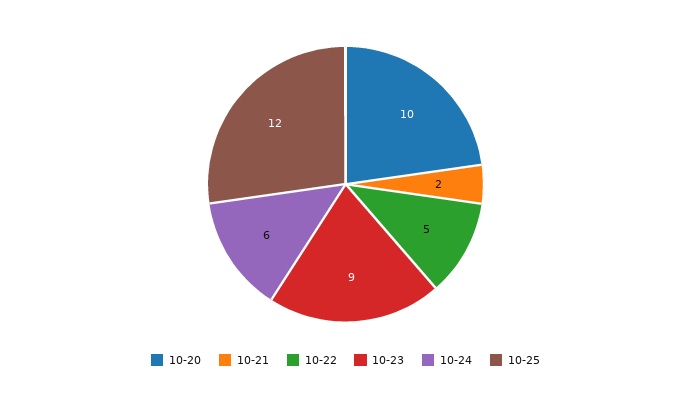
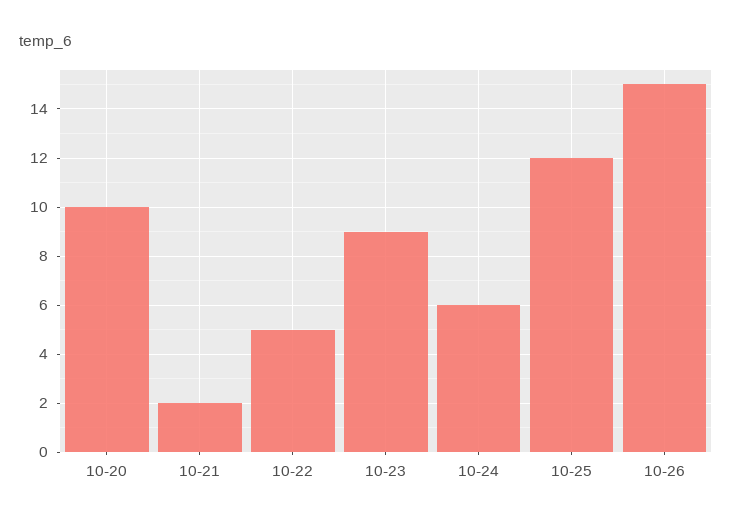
10-26: none -> 15

